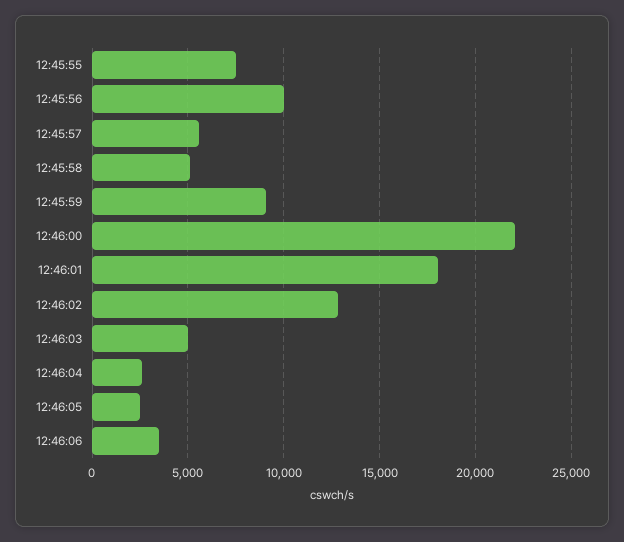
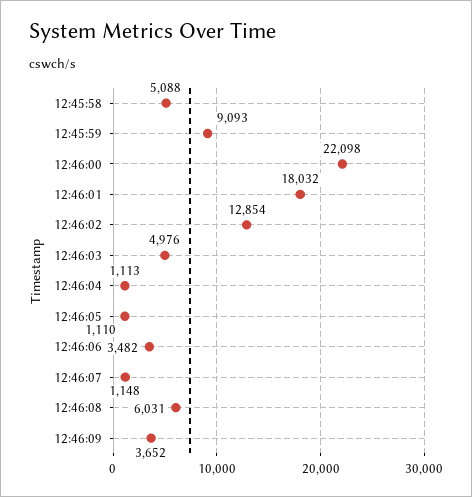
12:45:55: 7500 -> none
12:45:56: 10000 -> none
12:45:57: 5500 -> none
12:46:04: 2500 -> 1113
12:46:05: 2500 -> 1110
12:46:07: none -> 1148
12:46:08: none -> 6031
12:46:09: none -> 3652

